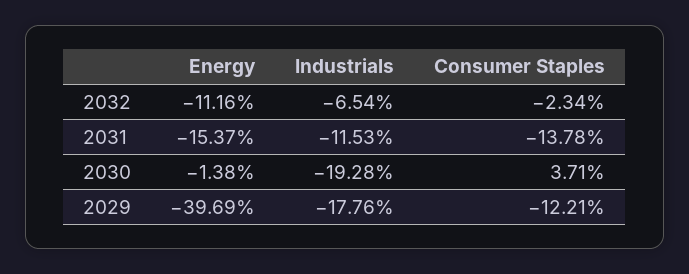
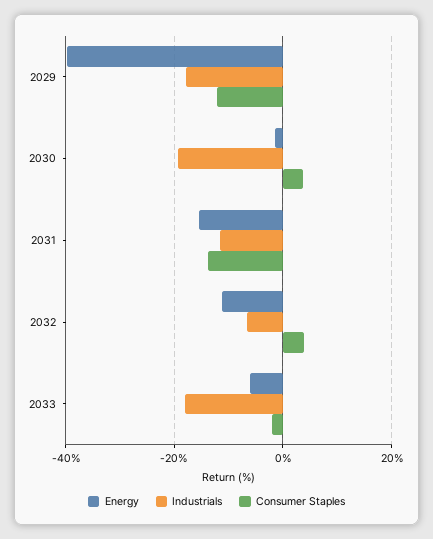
Consumer Staples, 2032: -2.34 -> 4
Energy, 2033: none -> -6
Industrials, 2033: none -> -18
Consumer Staples, 2033: none -> -2

